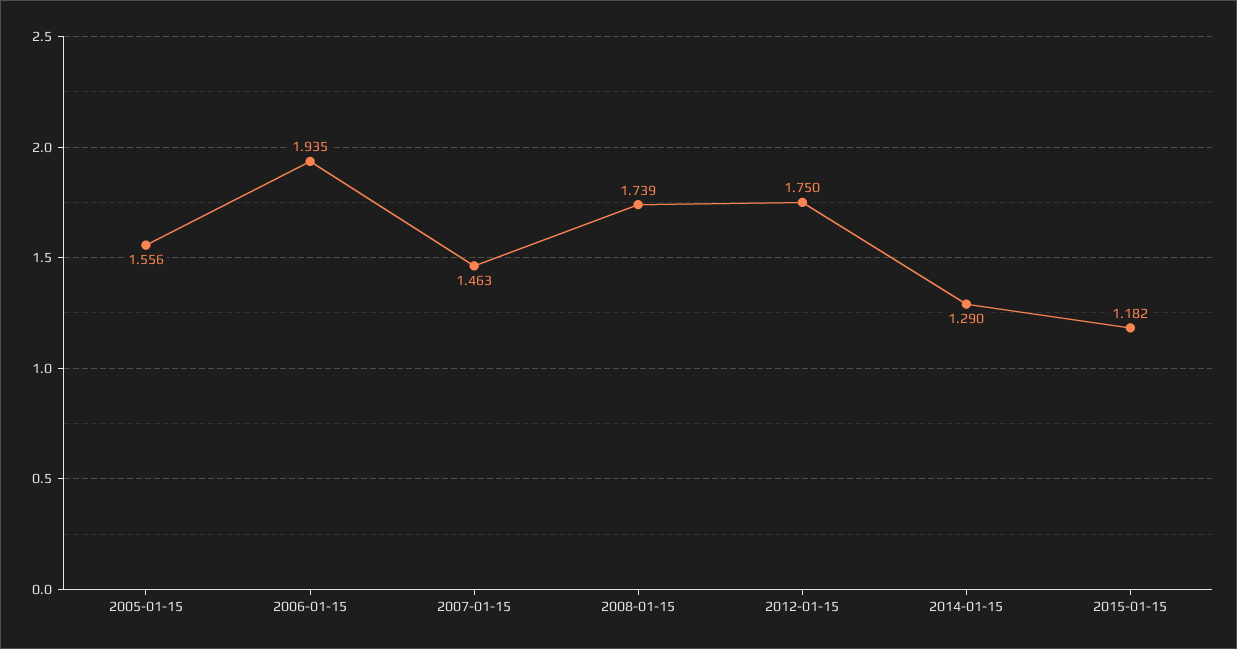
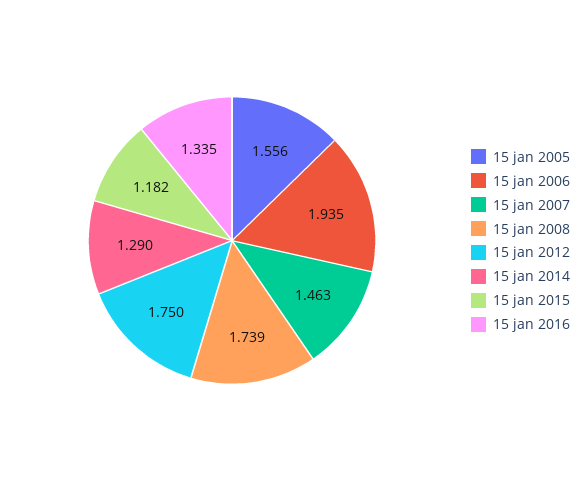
15 jan 2016: none -> 1.335

